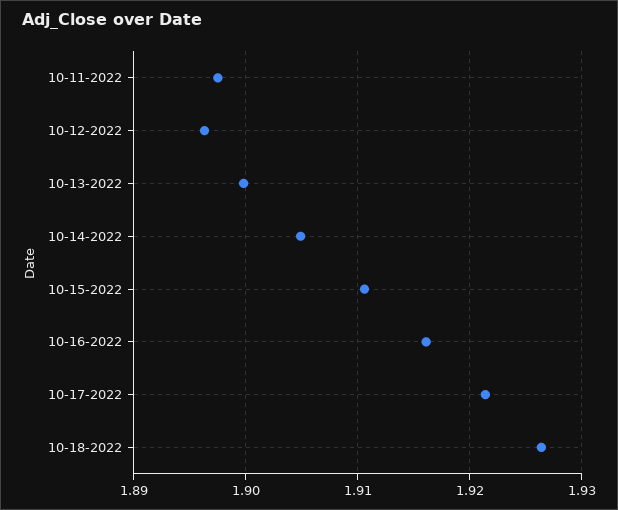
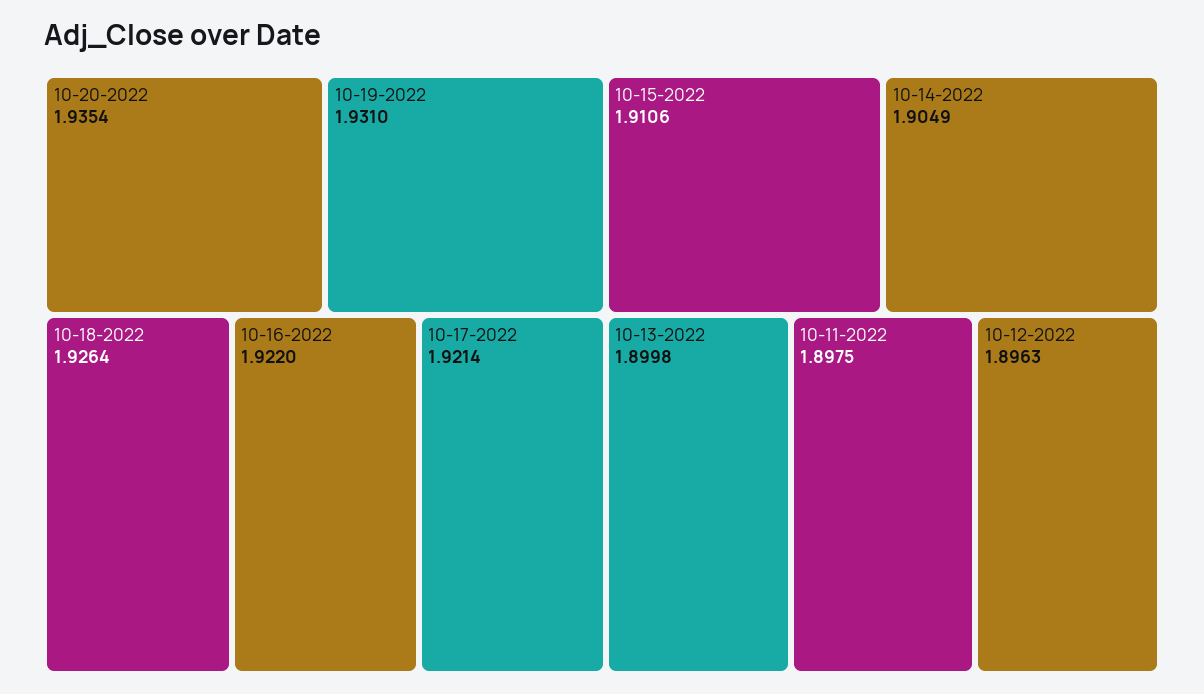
10-16-2022: 1.916 -> 1.922
10-20-2022: none -> 1.9354
10-19-2022: none -> 1.931

